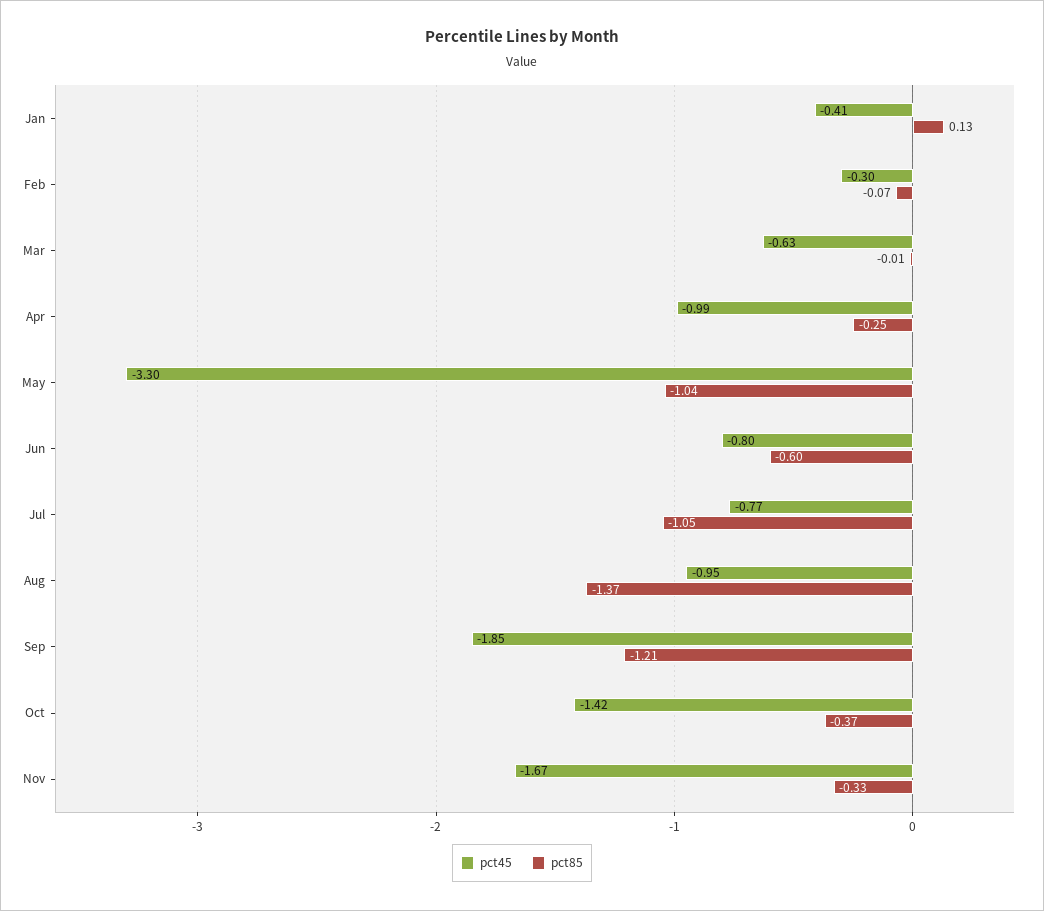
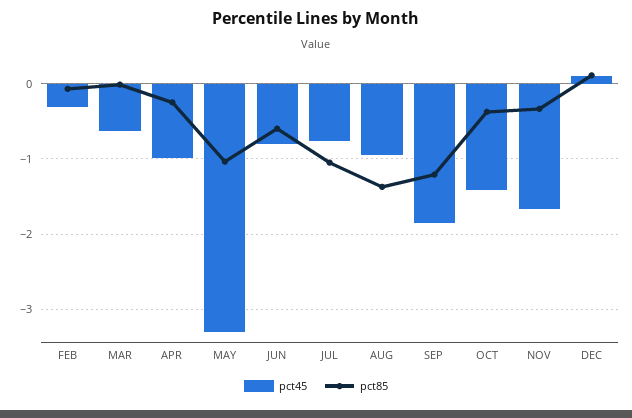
pct45, Jan: -0.41 -> none
pct85, Jan: 0.13 -> none
pct45, DEC: none -> 0.1
pct85, DEC: none -> 0.1

